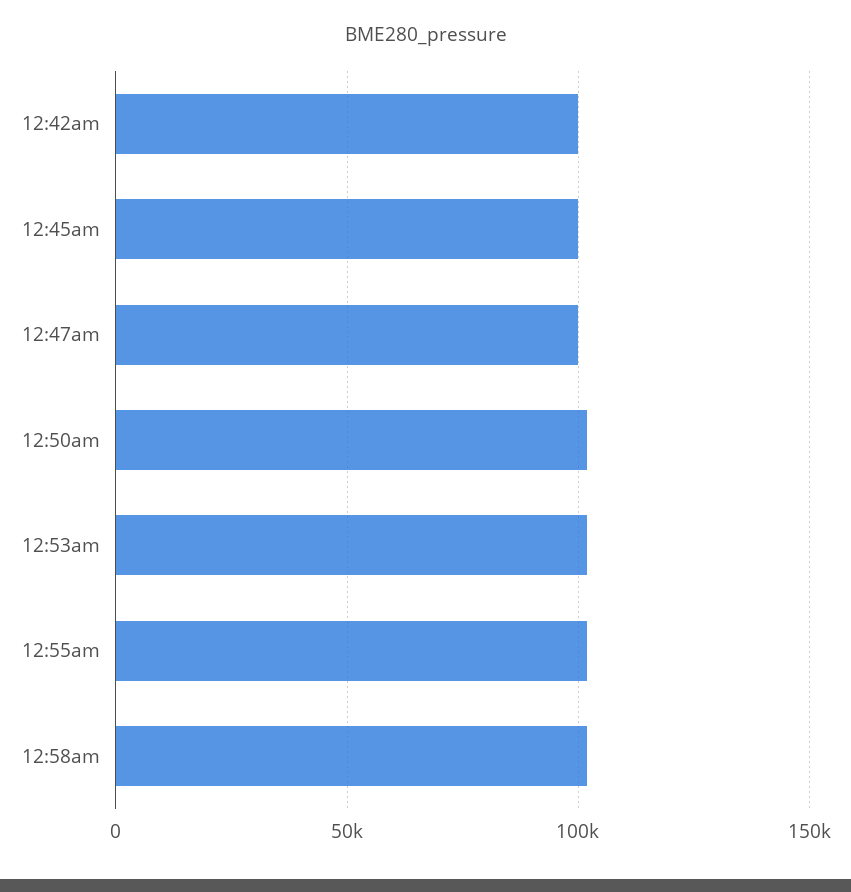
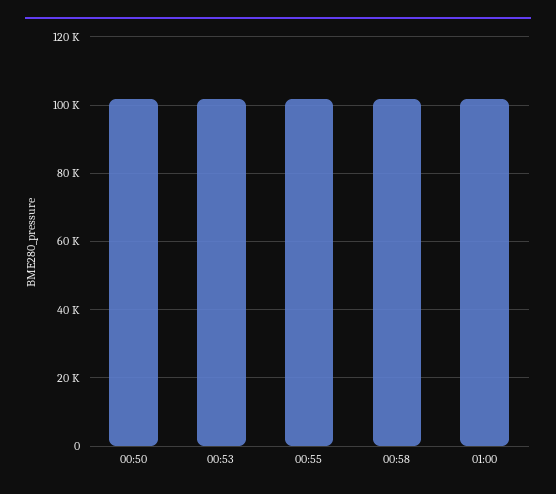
12:42am: 100000 -> none
12:45am: 100000 -> none
12:47am: 100000 -> none
01:00: none -> 102000

